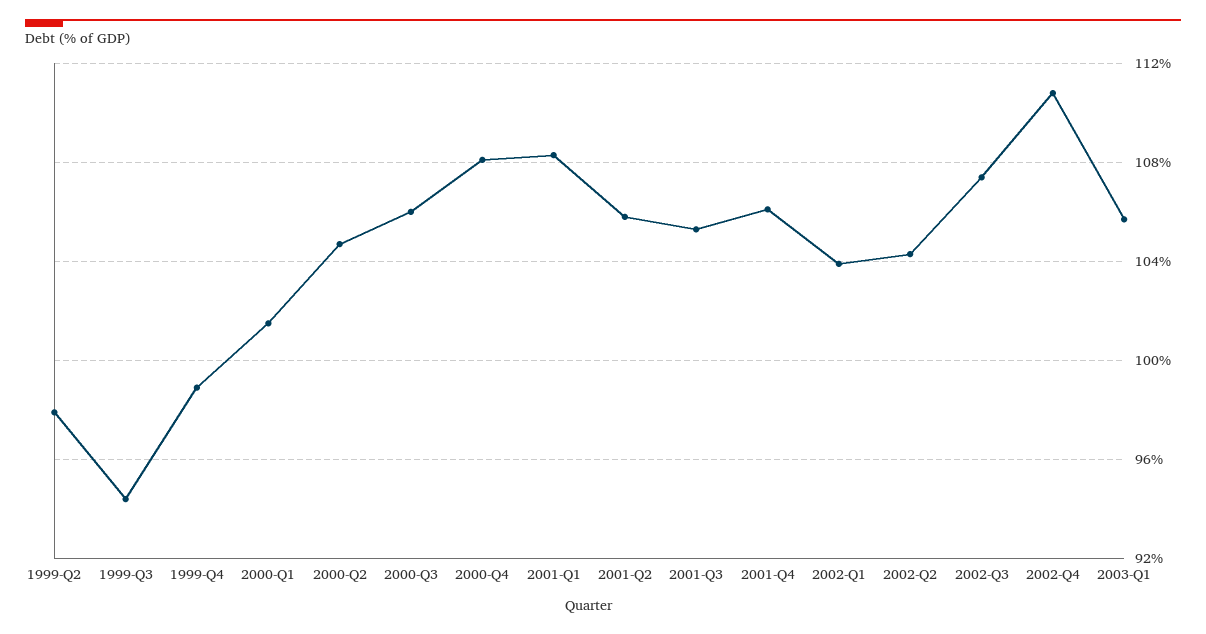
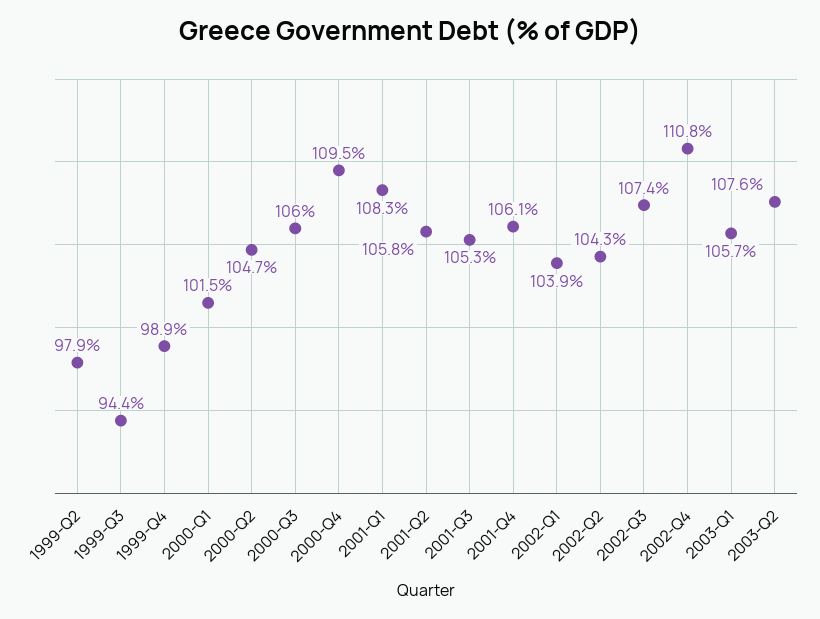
2000-Q4: 108 -> 109.5
2003-Q2: none -> 107.6

